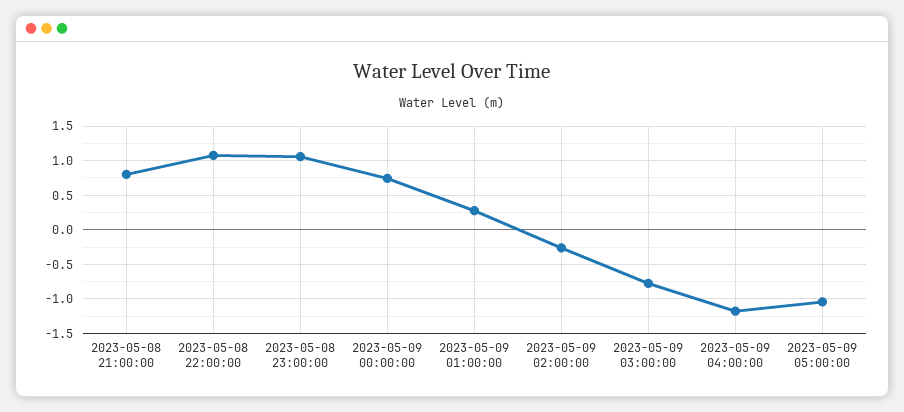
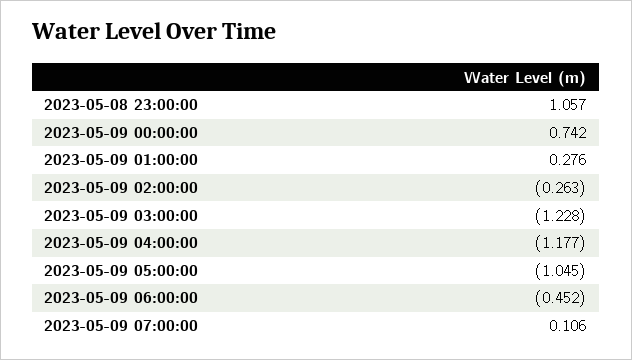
2023-05-08 21:00:00: 0.8 -> none
2023-05-08 22:00:00: 1.1 -> none
2023-05-09 03:00:00: -0.8 -> -1.228
2023-05-09 06:00:00: none -> -0.452
2023-05-09 07:00:00: none -> 0.106

